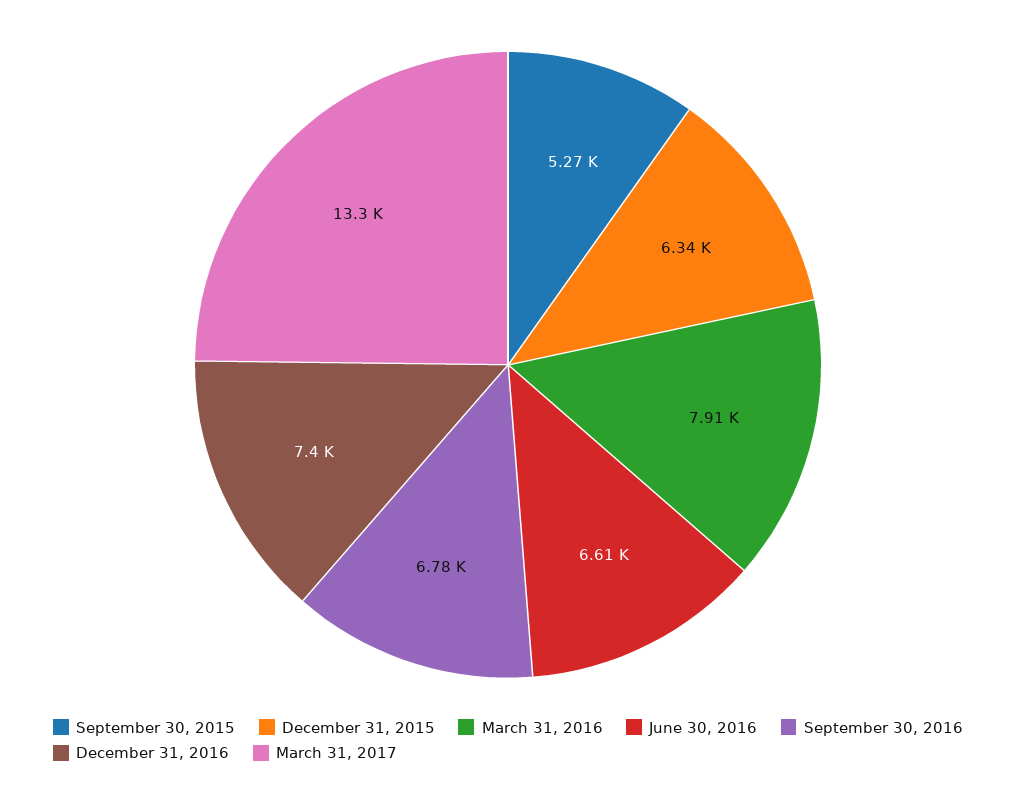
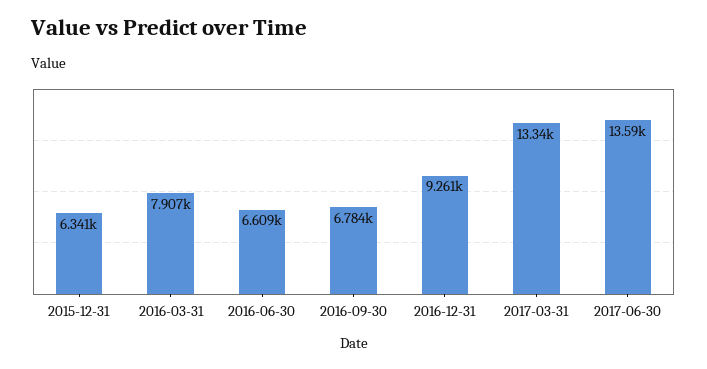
September 30, 2015: 5270 -> none
December 31, 2016: 7400 -> 9261
2017-06-30: none -> 13590

